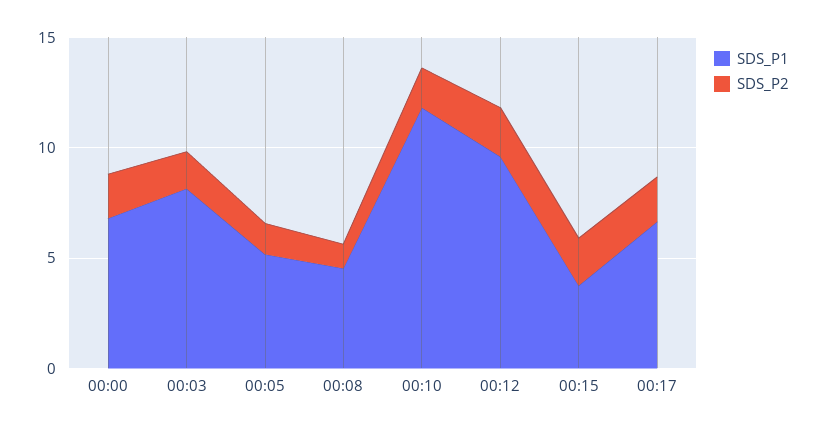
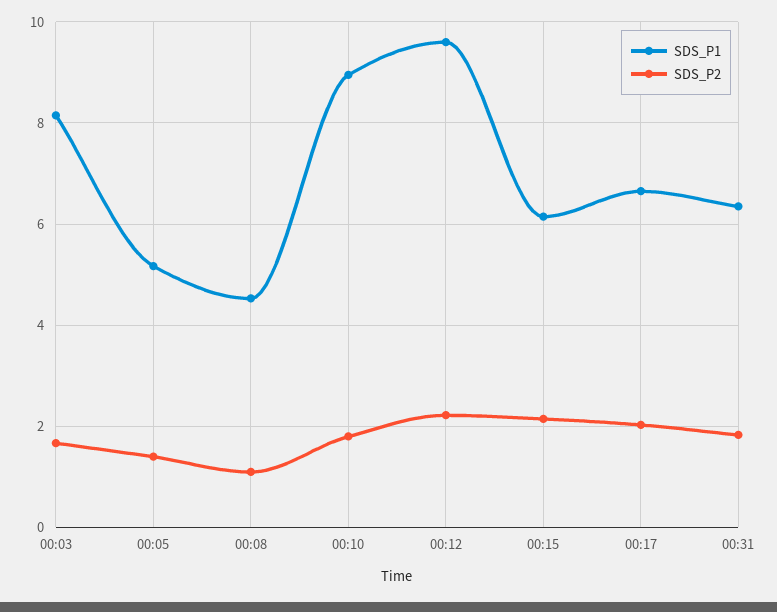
SDS_P1, 00:00: 7 -> none
SDS_P2, 00:00: 2 -> none
SDS_P1, 00:10: 12 -> 9
SDS_P1, 00:15: 4 -> 6.2
SDS_P1, 00:31: none -> 6.4
SDS_P2, 00:31: none -> 1.8

